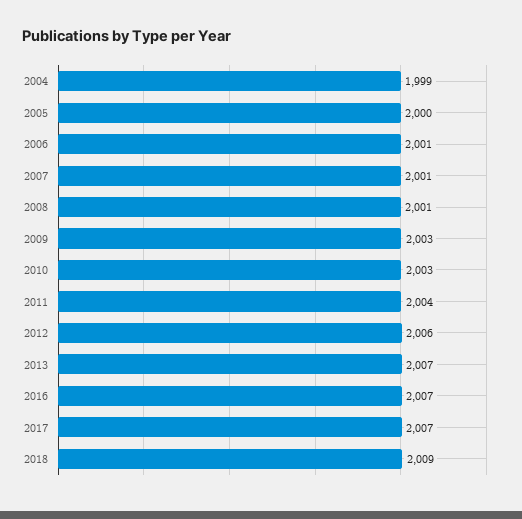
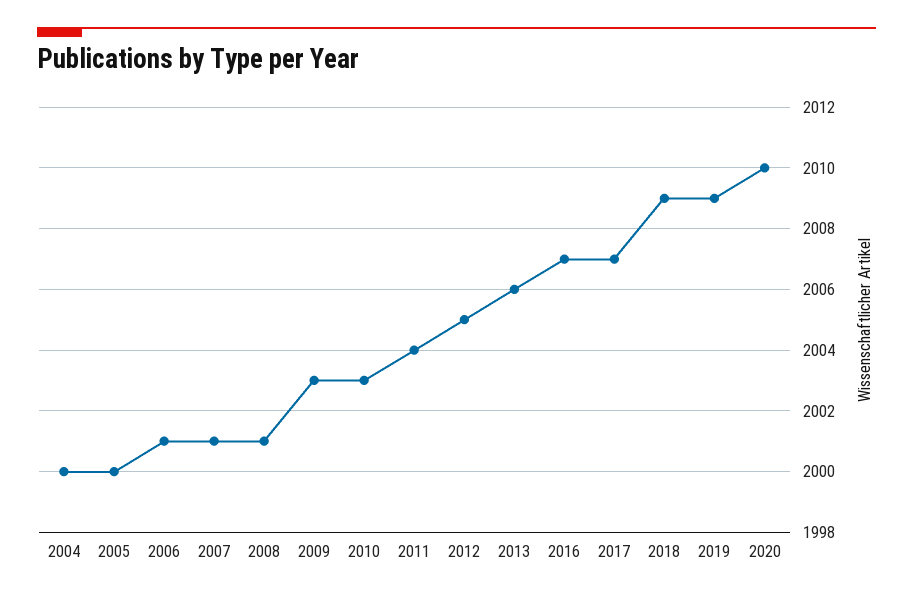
2004: 1999 -> 2000
2012: 2006 -> 2005
2013: 2007 -> 2006
2019: none -> 2009
2020: none -> 2010

